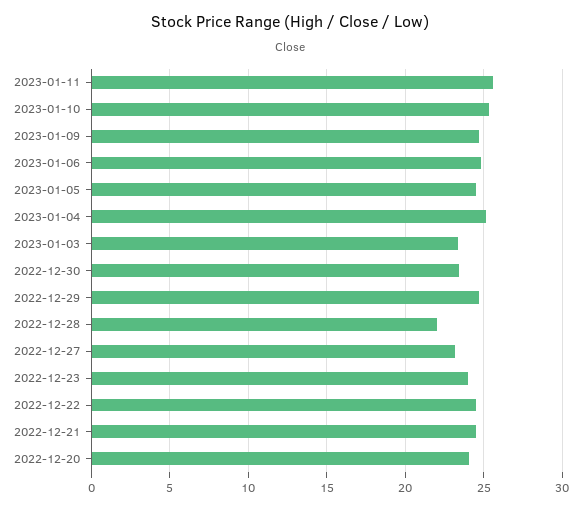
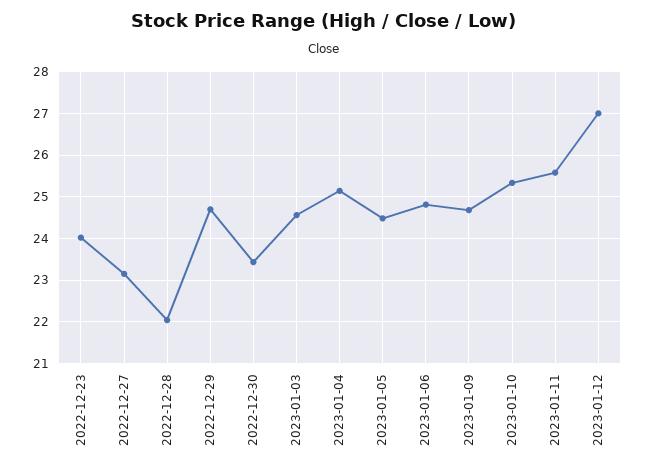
2023-01-03: 23.5 -> 24.6
2022-12-22: 24.5 -> none
2022-12-21: 24.5 -> none
2022-12-20: 24 -> none
2023-01-12: none -> 27

